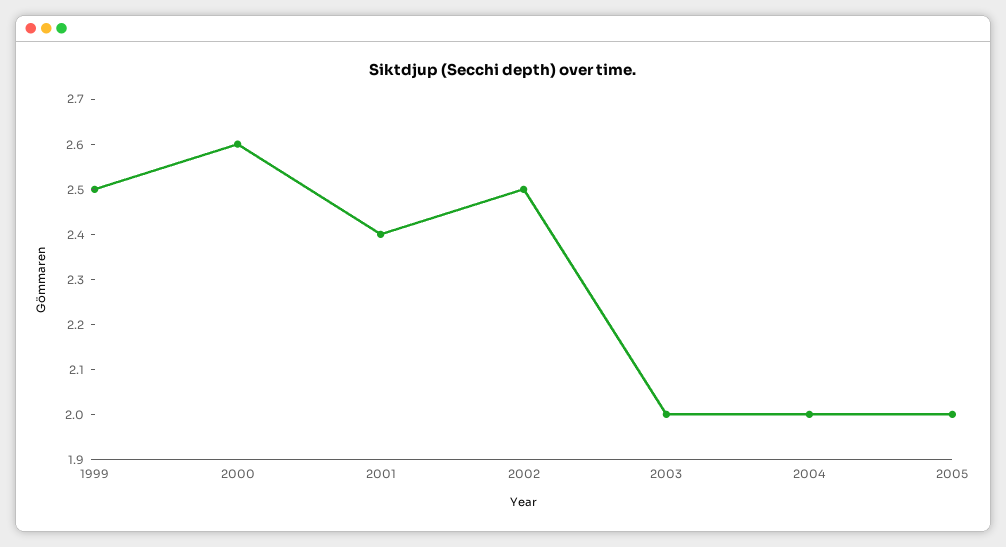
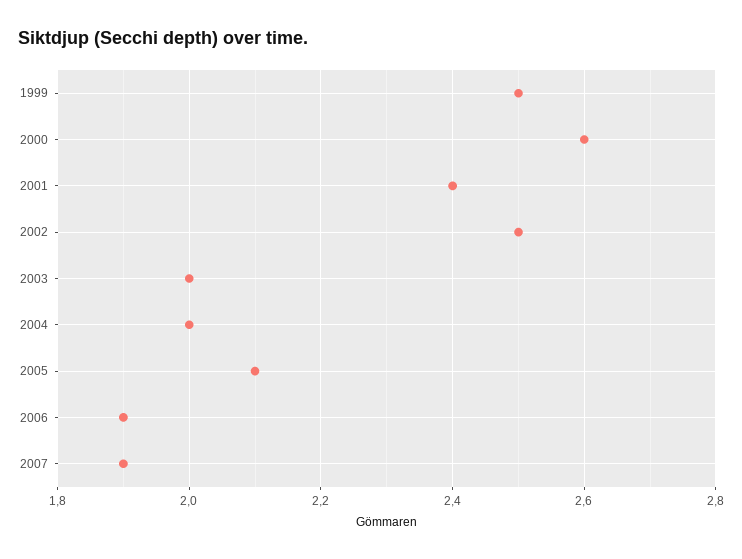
2005: 2 -> 2.1
2006: none -> 1.9
2007: none -> 1.9

